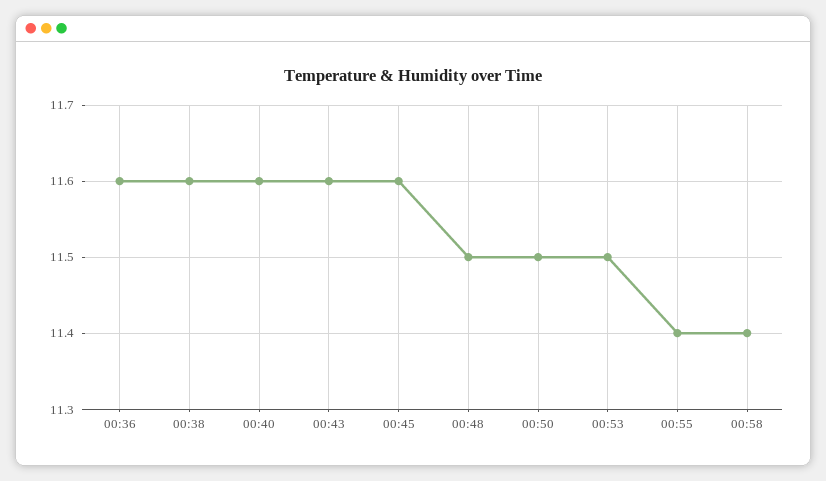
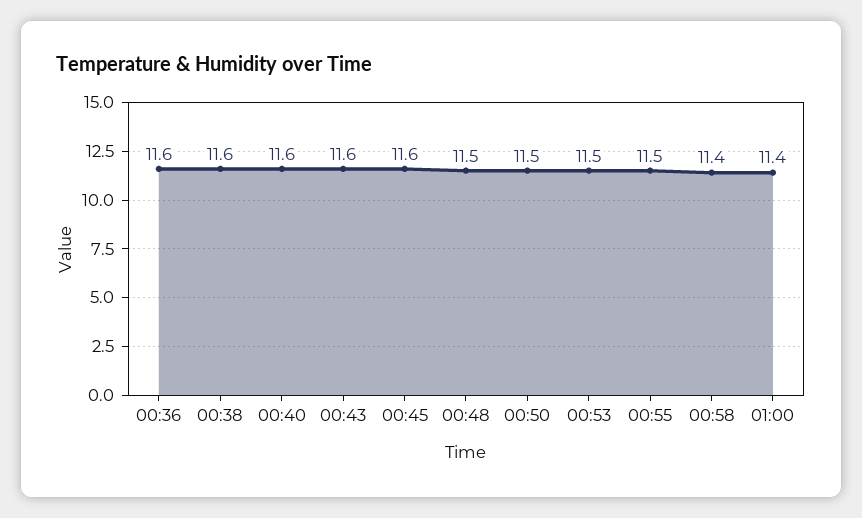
00:55: 11.4 -> 11.5
01:00: none -> 11.4

